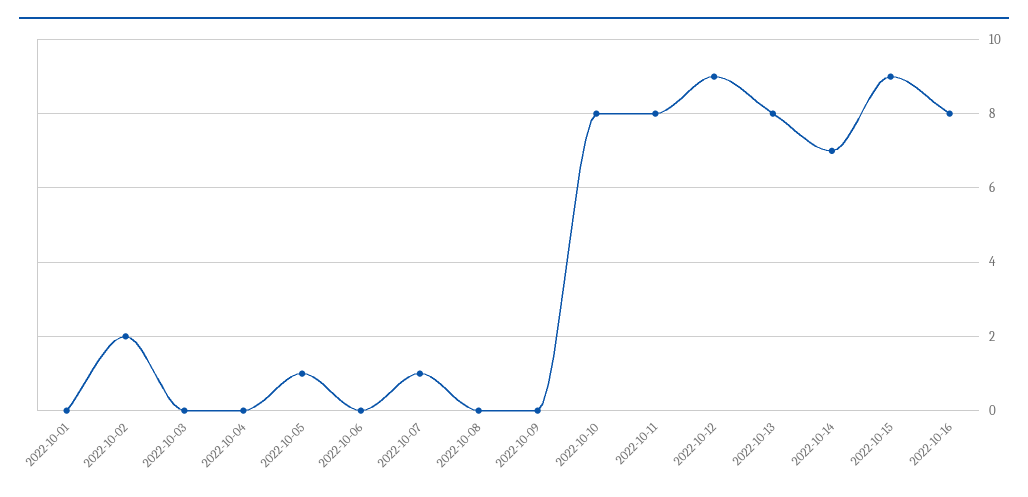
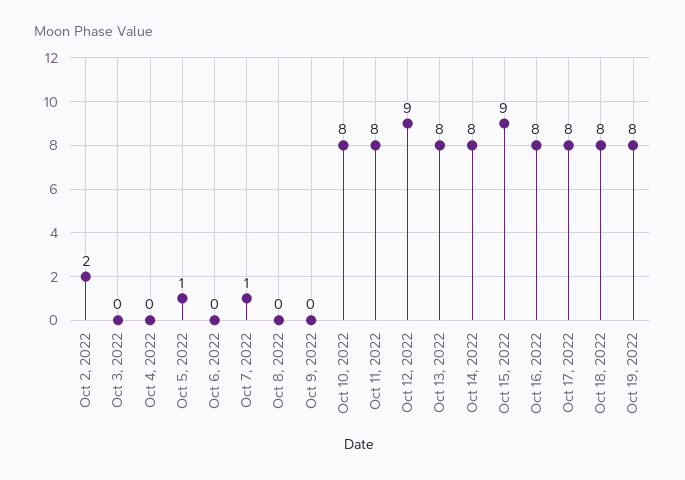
2022-10-01: 0 -> none
2022-10-14: 7 -> 8
Oct 17, 2022: none -> 8
Oct 18, 2022: none -> 8
Oct 19, 2022: none -> 8

